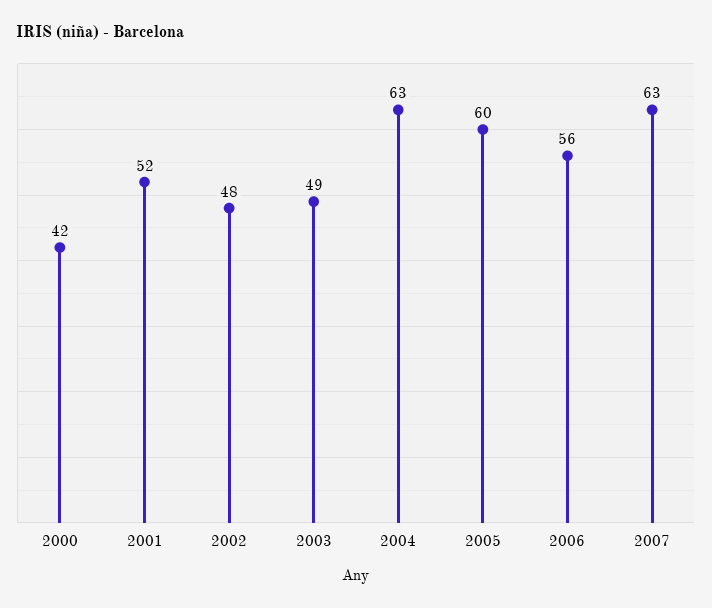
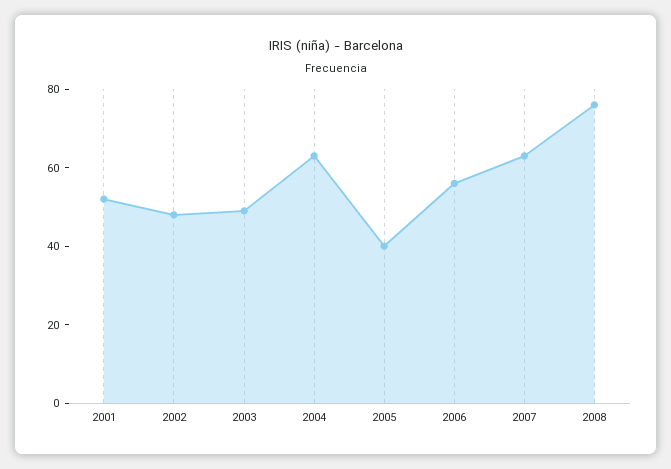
2000: 42 -> none
2005: 60 -> 40
2008: none -> 75

